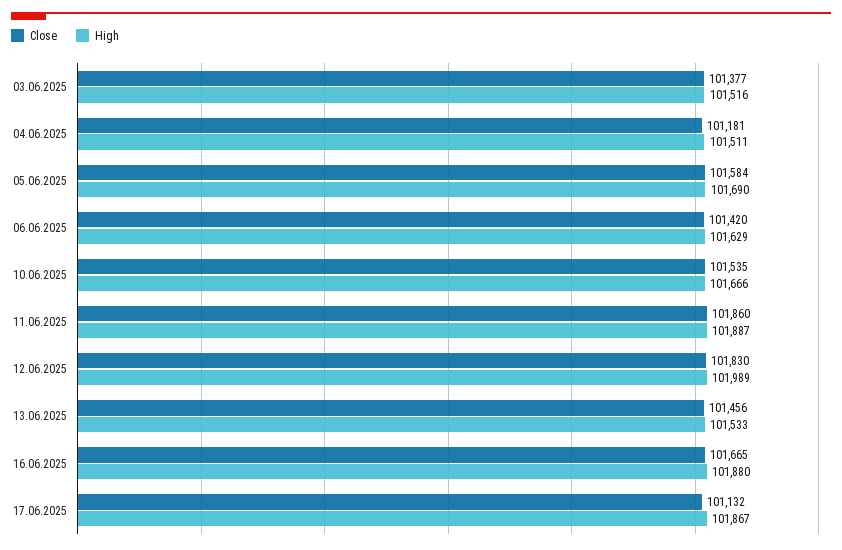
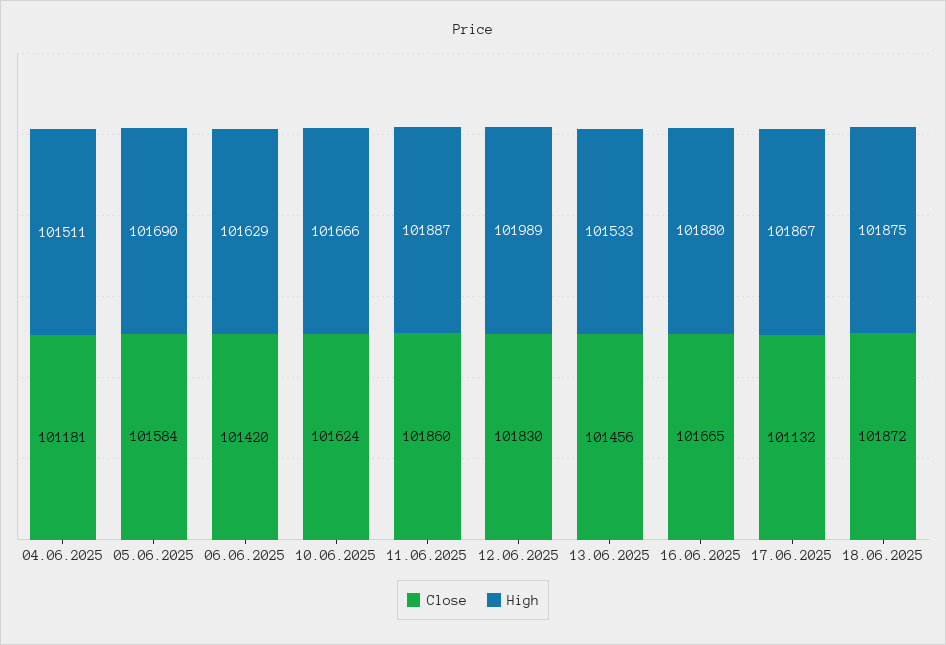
Close, 03.06.2025: 101377 -> none
High, 03.06.2025: 101516 -> none
Close, 10.06.2025: 101535 -> 101624
Close, 18.06.2025: none -> 101872
High, 18.06.2025: none -> 101875

